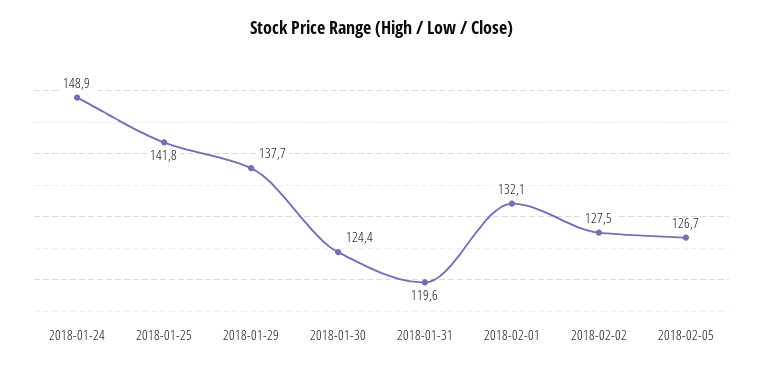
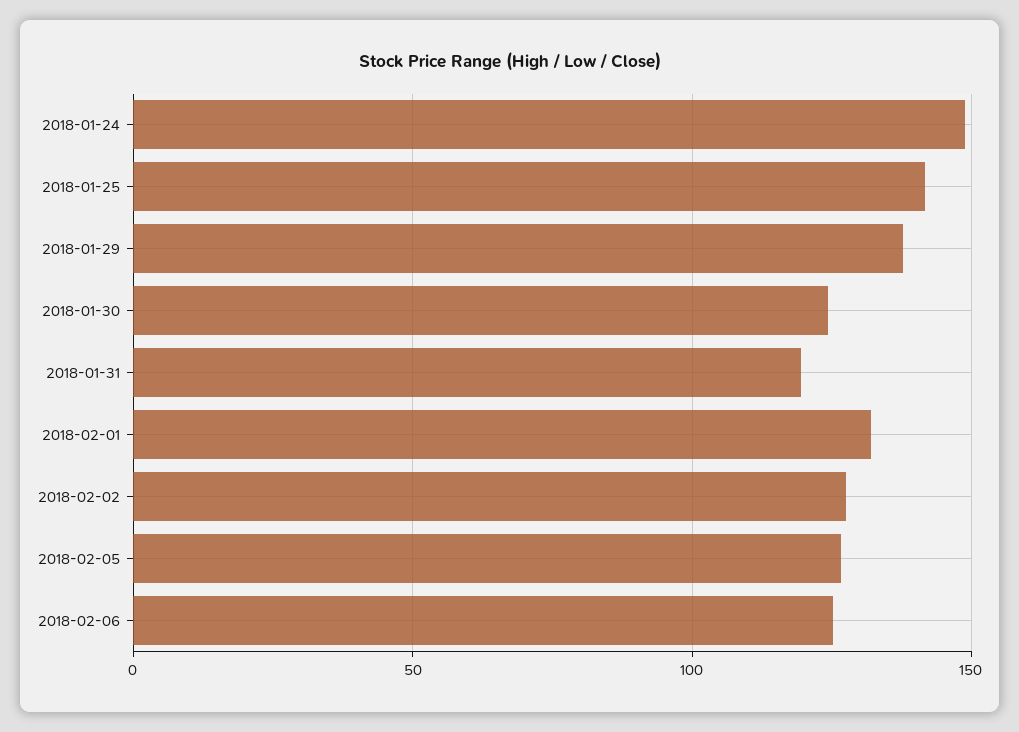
2018-02-06: none -> 125

